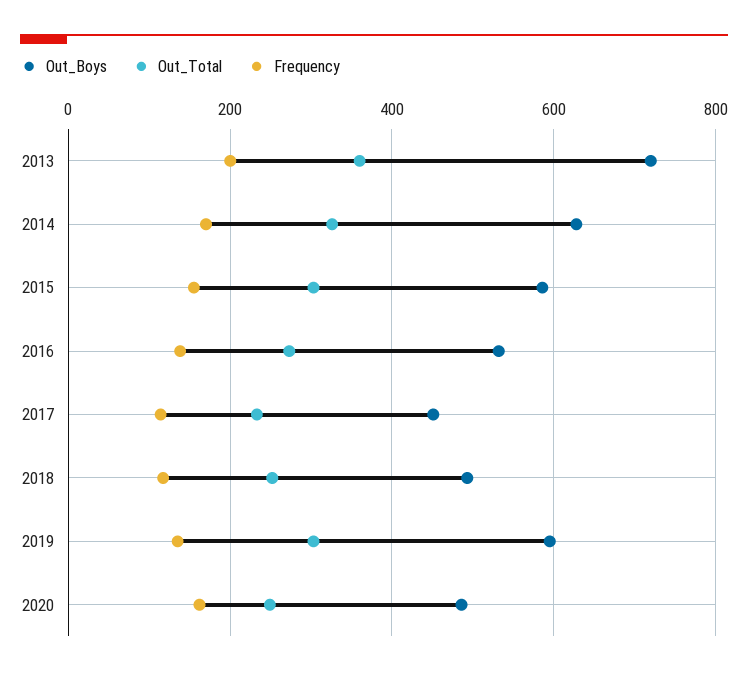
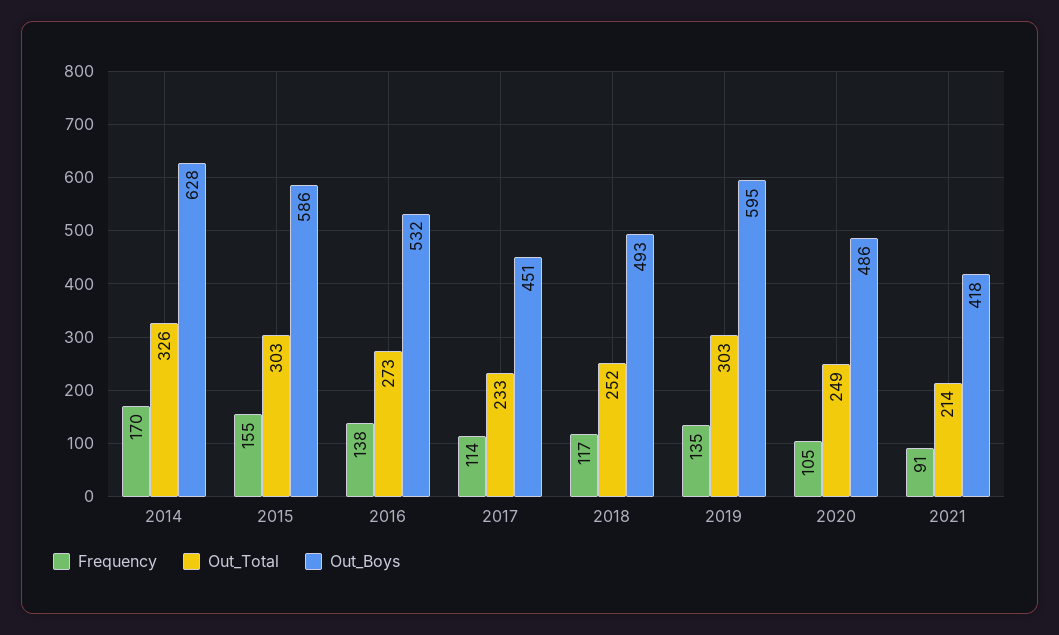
Out_Boys, 2013: 720 -> none
Out_Total, 2013: 360 -> none
Frequency, 2013: 200 -> none
Frequency, 2020: 160 -> 105
Frequency, 2021: none -> 91
Out_Total, 2021: none -> 214
Out_Boys, 2021: none -> 418

